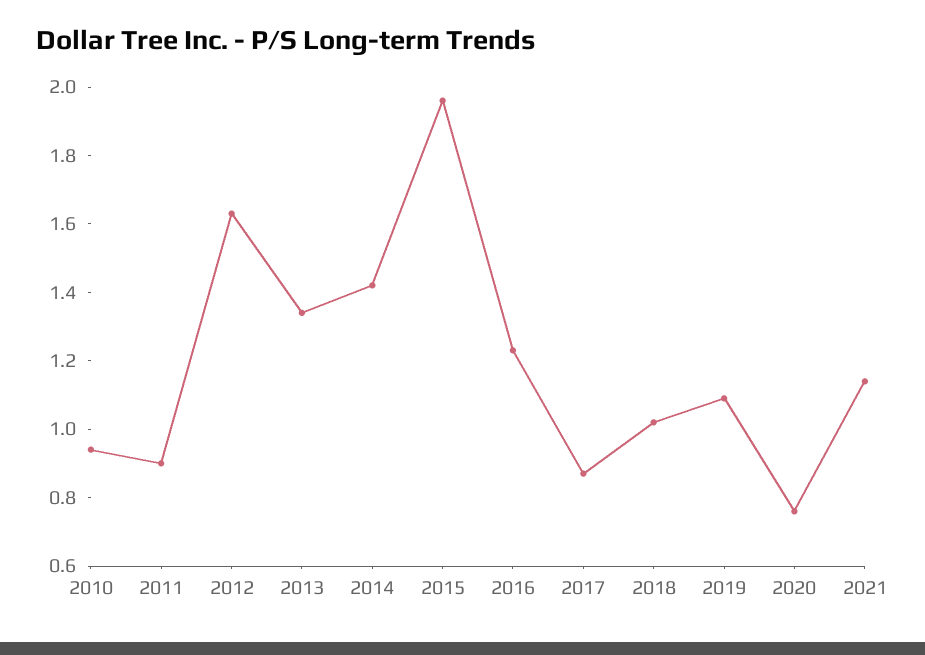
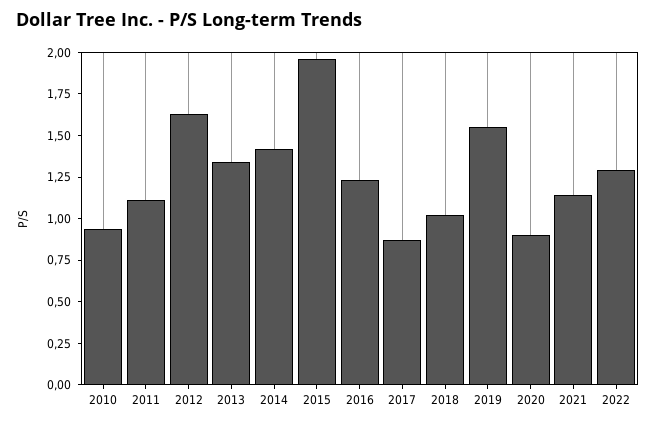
2011: 0.9 -> 1.1
2019: 1.1 -> 1.55
2020: 0.75 -> 0.9
2022: none -> 1.3

